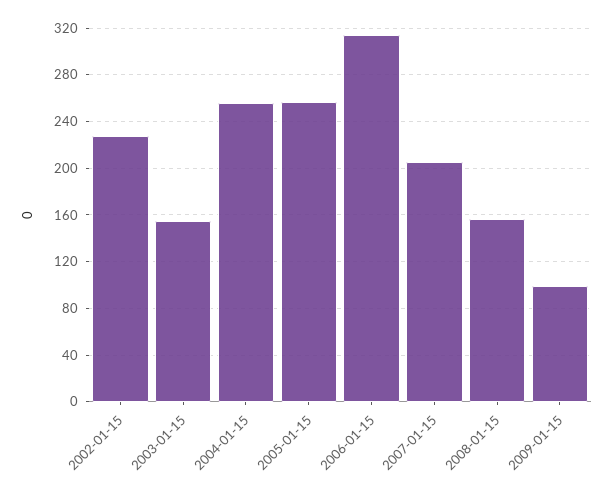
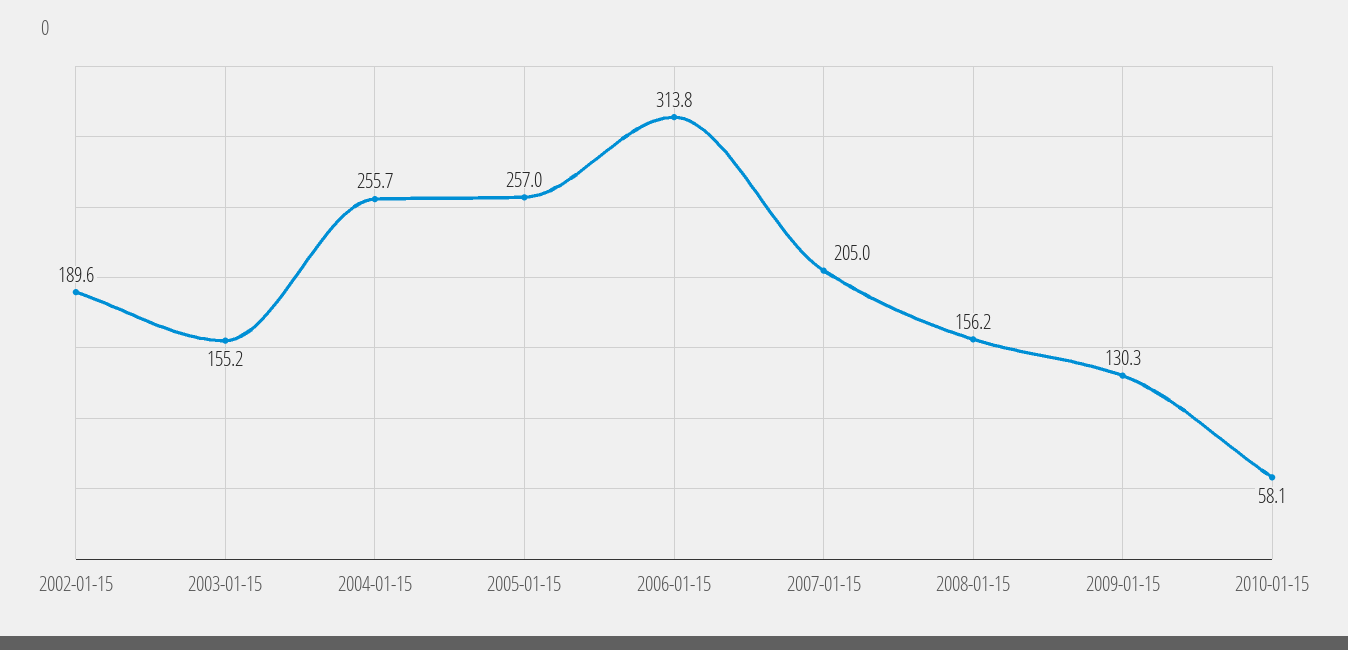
2002-01-15: 230 -> 189.6
2009-01-15: 100 -> 130.3
2010-01-15: none -> 58.1

